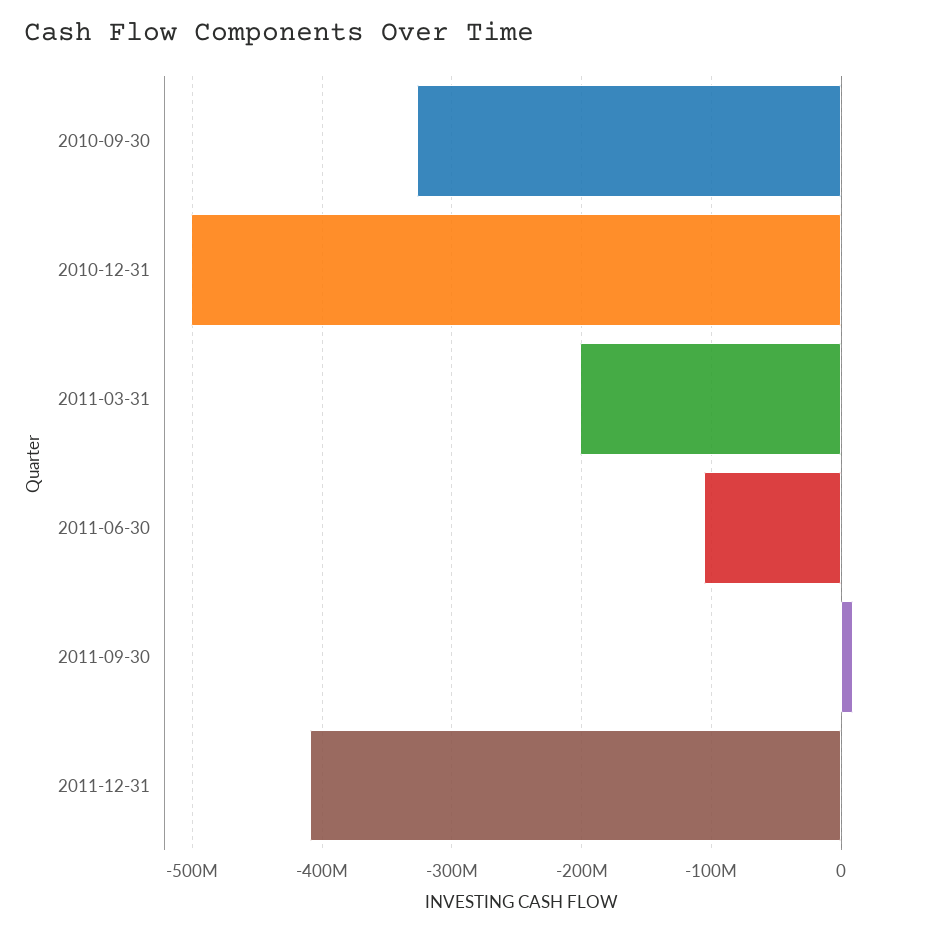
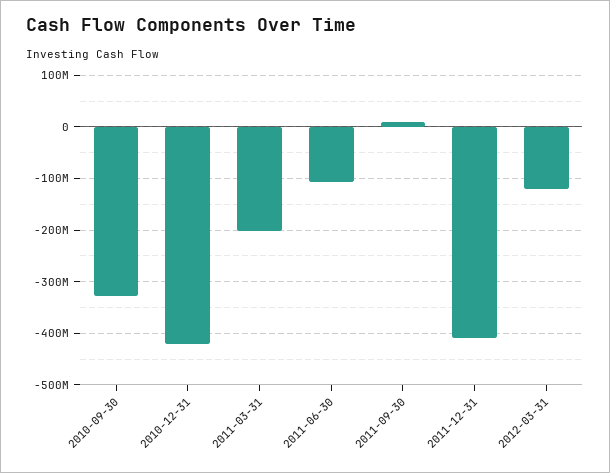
2010-12-31: -500000000 -> -420000000
2012-03-31: none -> -120000000

